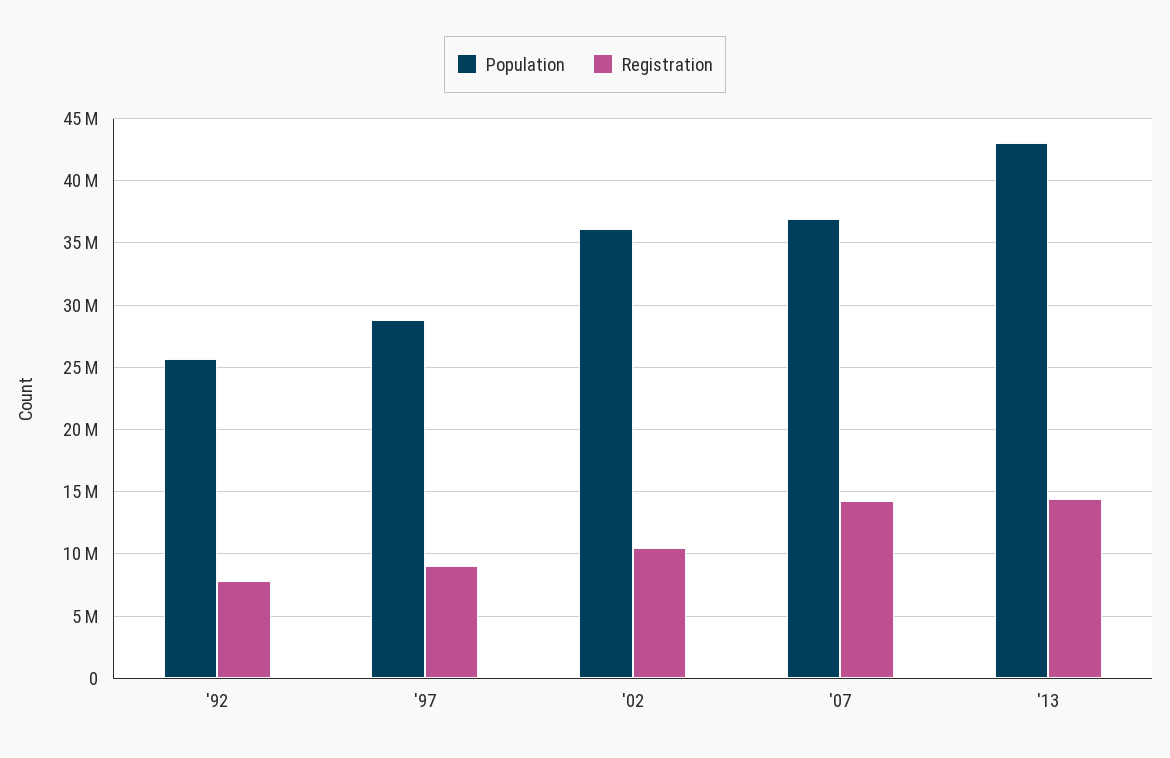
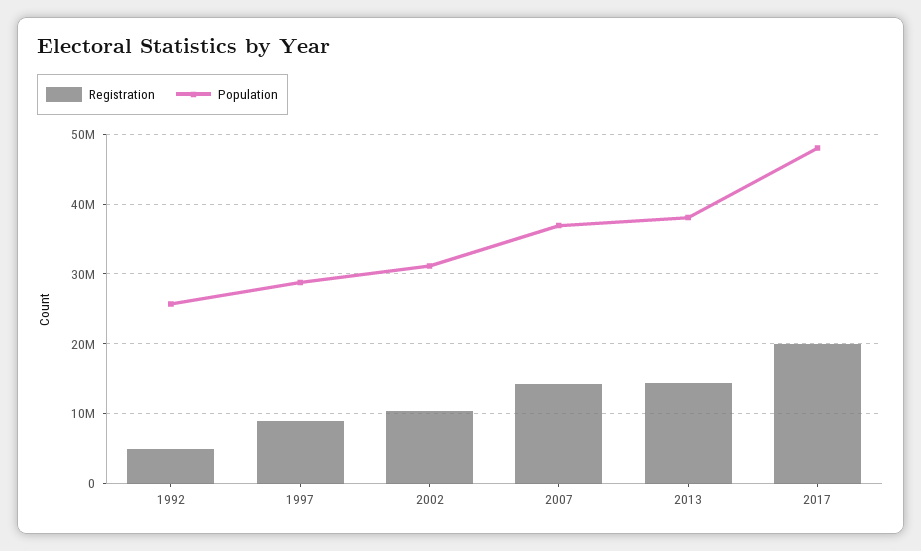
Registration, '92: 8000000 -> 5000000
Population, '02: 36000000 -> 31000000
Population, '13: 43000000 -> 38000000
Registration, 2017: none -> 20000000
Population, 2017: none -> 48000000

